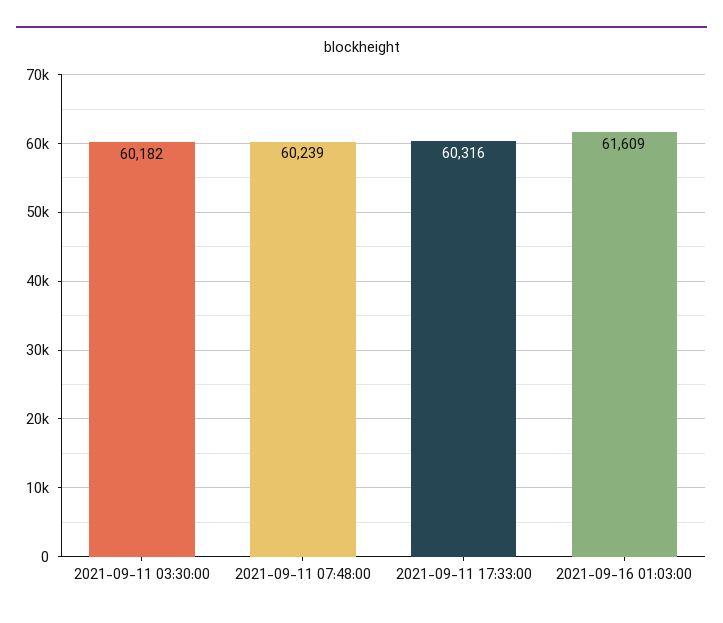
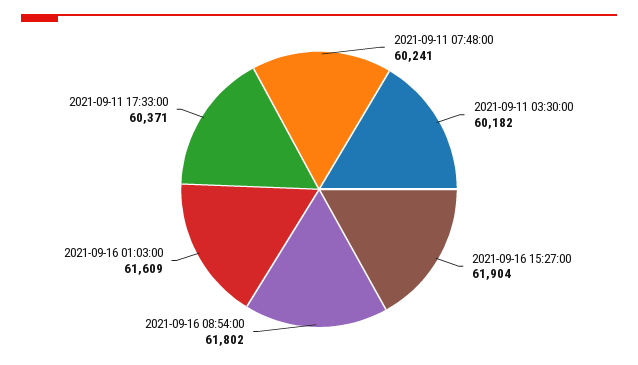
2021-09-11 07:48:00: 60239 -> 60241
2021-09-11 17:33:00: 60316 -> 60371
2021-09-16 15:27:00: none -> 61904
2021-09-16 08:54:00: none -> 61802

